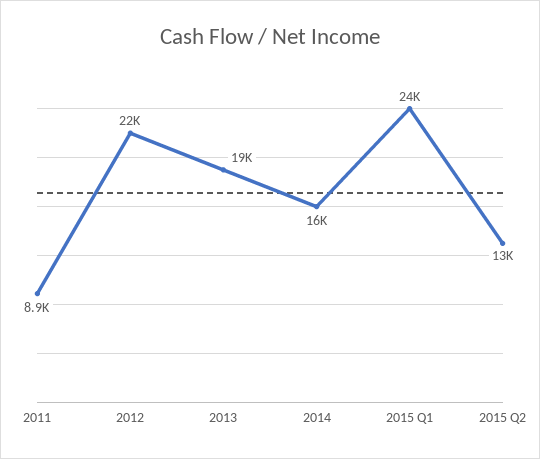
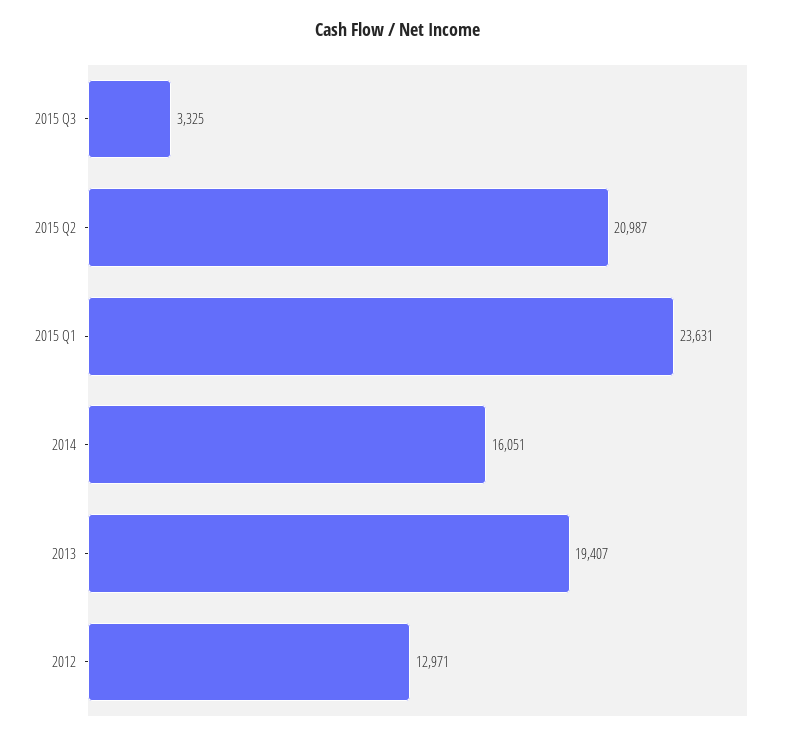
2011: 8900 -> none
2012: 22000 -> 12971
2015 Q2: 13000 -> 20987
2015 Q3: none -> 3325

